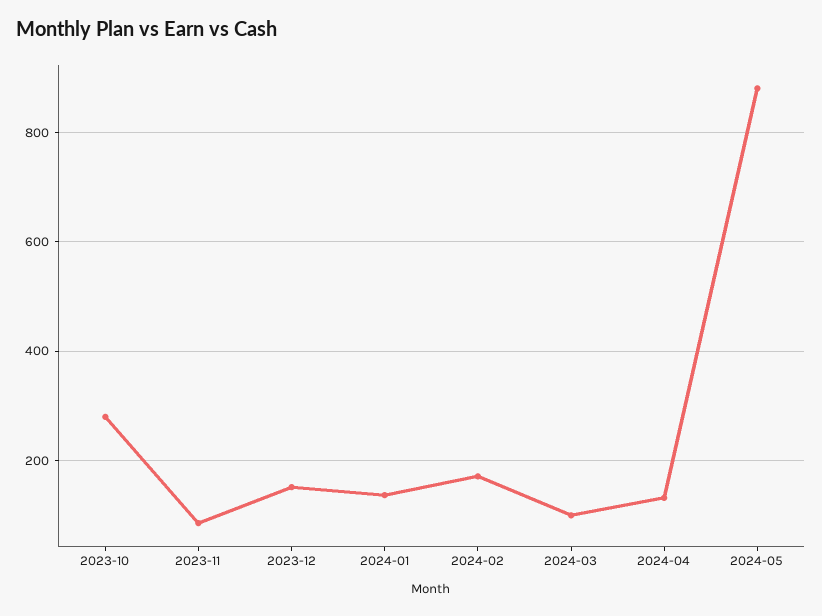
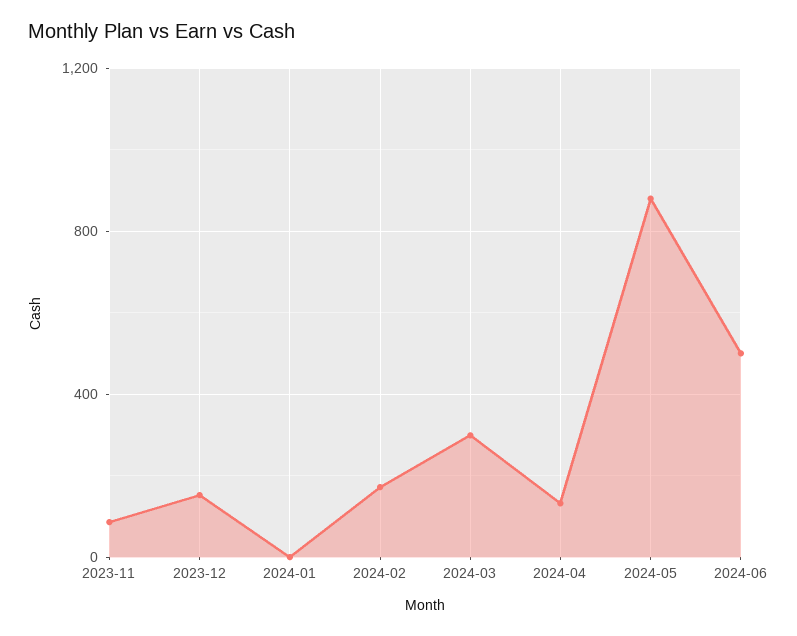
2023-10: 280 -> none
2024-01: 140 -> 0
2024-03: 100 -> 300
2024-06: none -> 500

